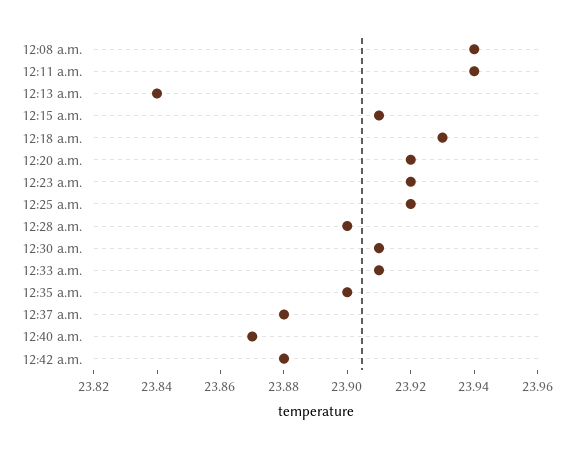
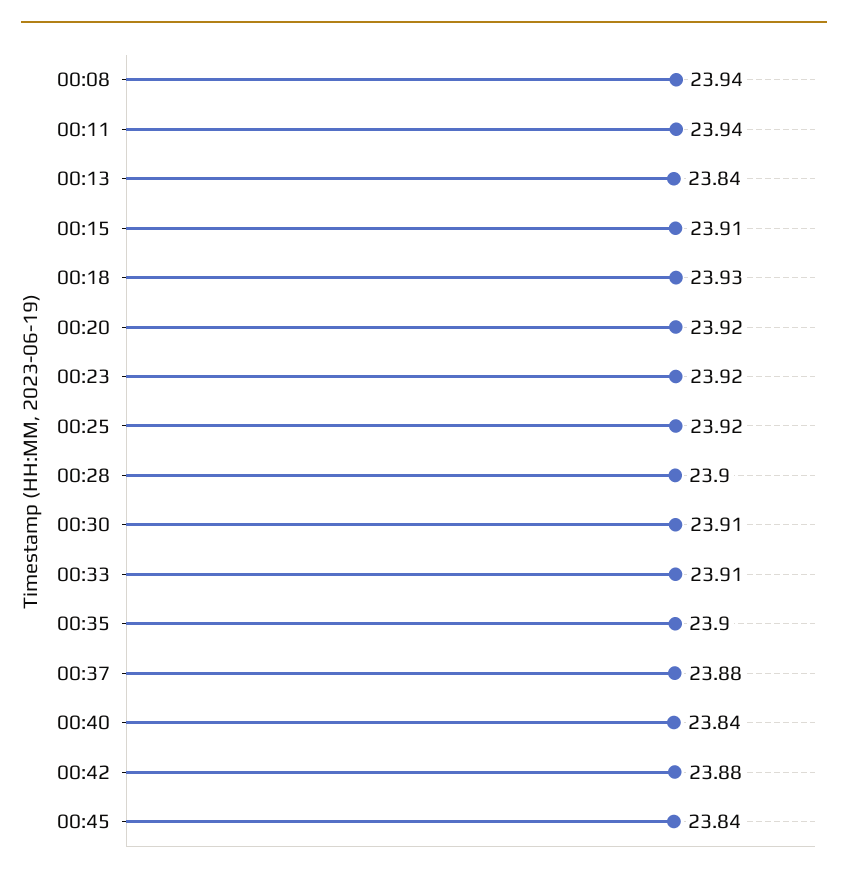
12:40 a.m.: 23.87 -> 23.84
00:45: none -> 23.84

